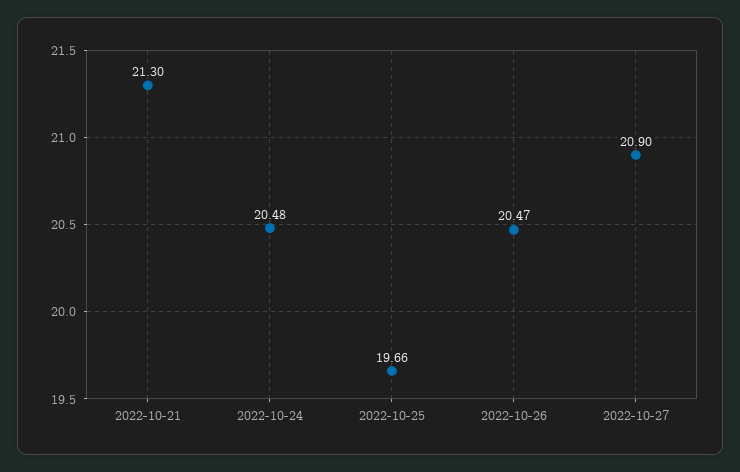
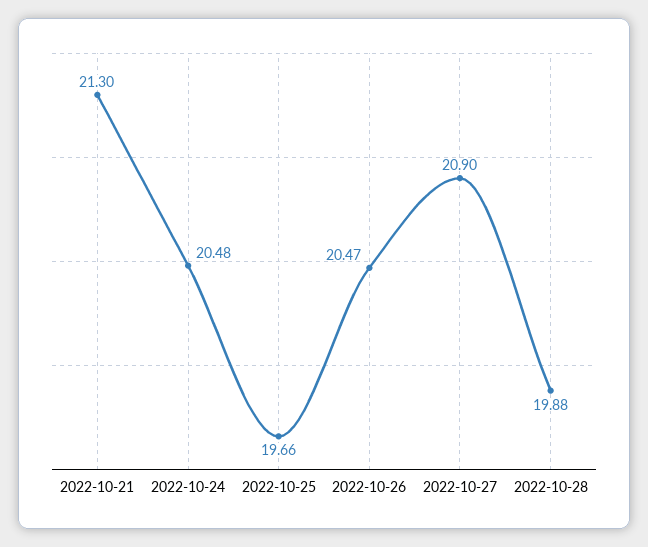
2022-10-28: none -> 19.88

